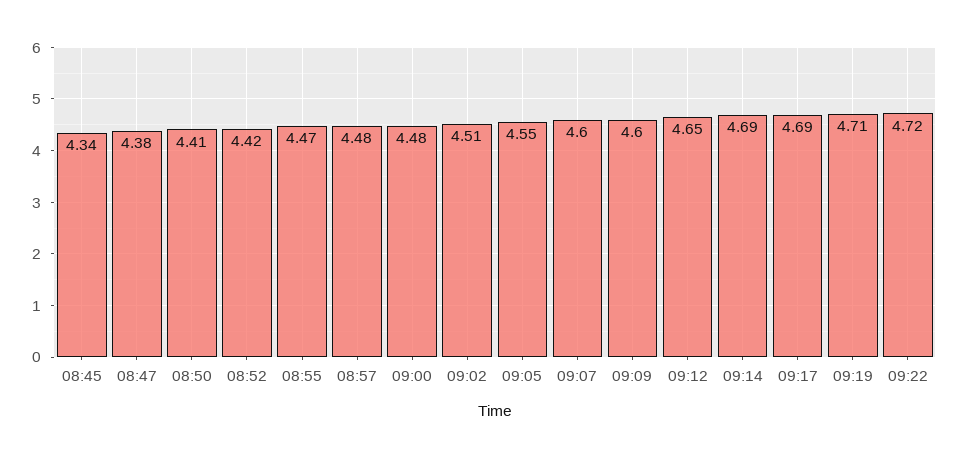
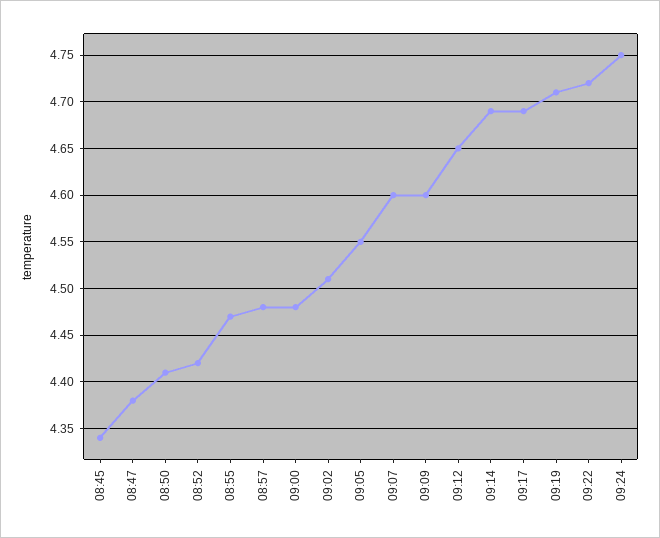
09:24: none -> 4.75

